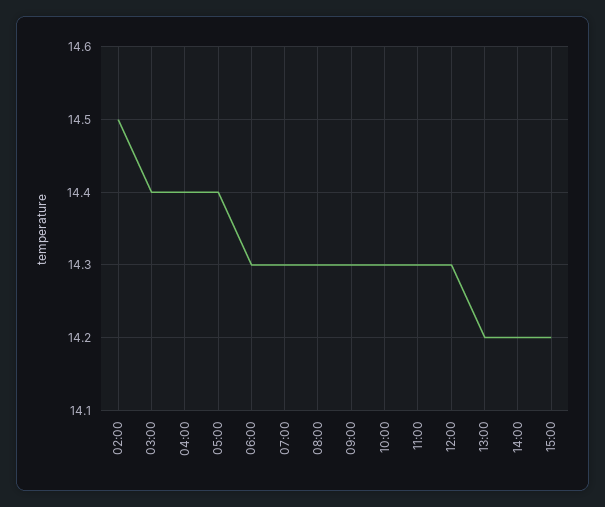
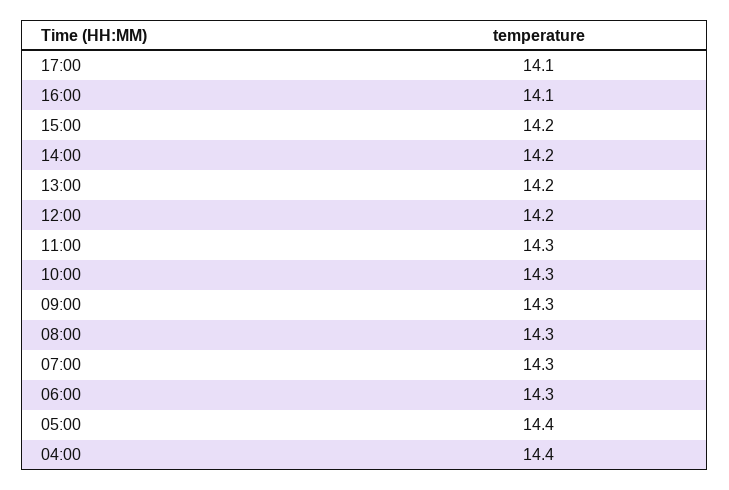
02:00: 14.5 -> none
03:00: 14.4 -> none
12:00: 14.3 -> 14.2
17:00: none -> 14.1
16:00: none -> 14.1

